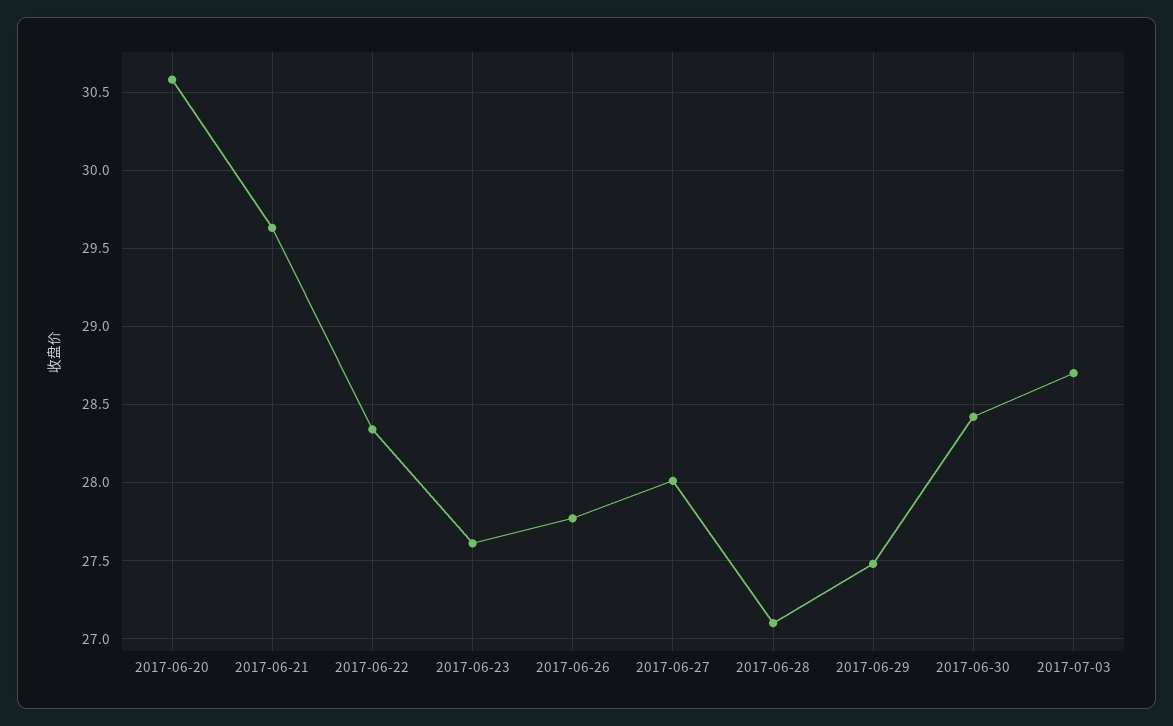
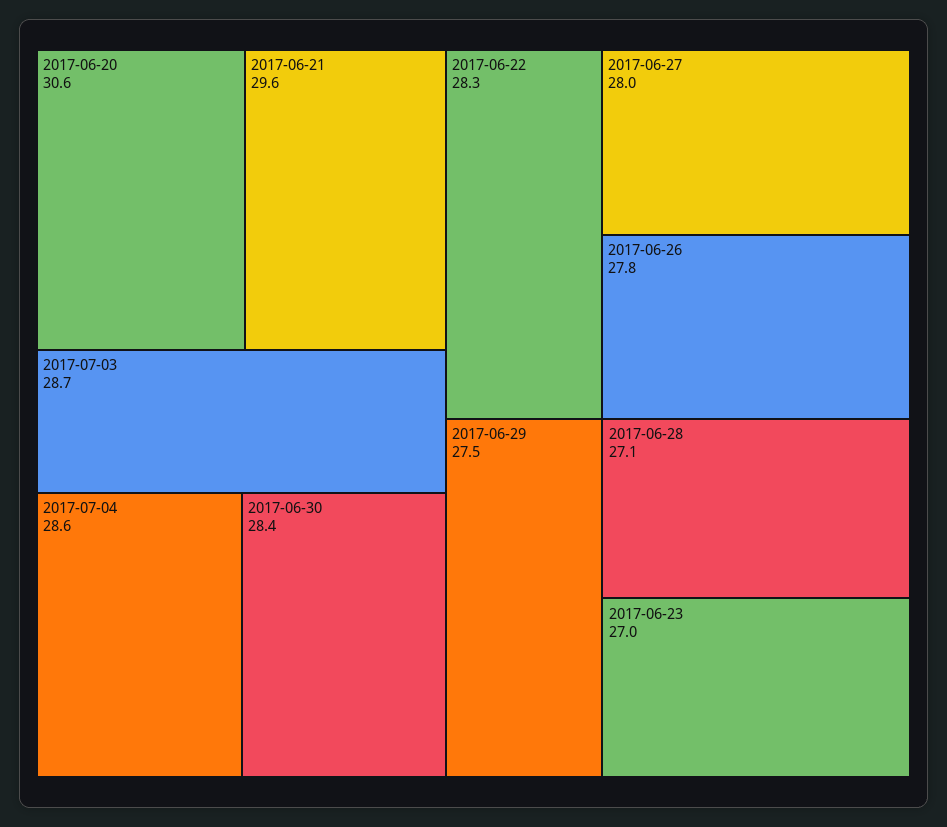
2017-06-23: 27.6 -> 27
2017-07-04: none -> 28.6

